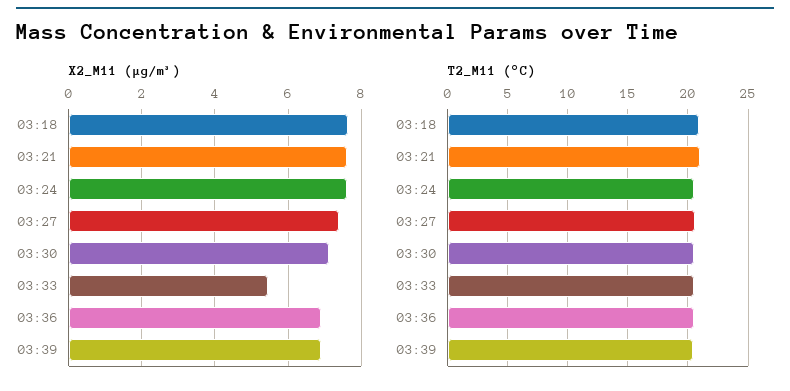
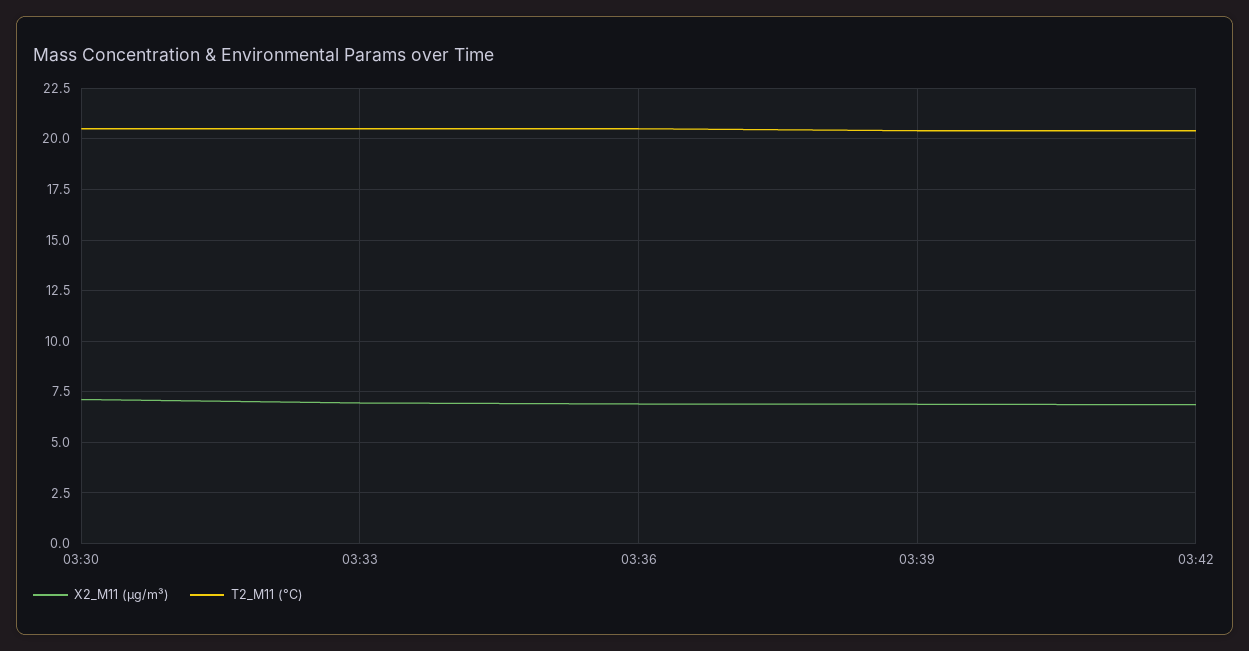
X2_M11 (μg/m³), 03:18: 7.6 -> none
X2_M11 (μg/m³), 03:21: 7.6 -> none
X2_M11 (μg/m³), 03:24: 7.6 -> none
X2_M11 (μg/m³), 03:27: 7.4 -> none
X2_M11 (μg/m³), 03:33: 5.4 -> 7
T2_M11 (°C), 03:18: 21 -> none
T2_M11 (°C), 03:21: 21 -> none
T2_M11 (°C), 03:24: 20.5 -> none
T2_M11 (°C), 03:27: 20.5 -> none
X2_M11 (μg/m³), 03:42: none -> 7
T2_M11 (°C), 03:42: none -> 20.5

